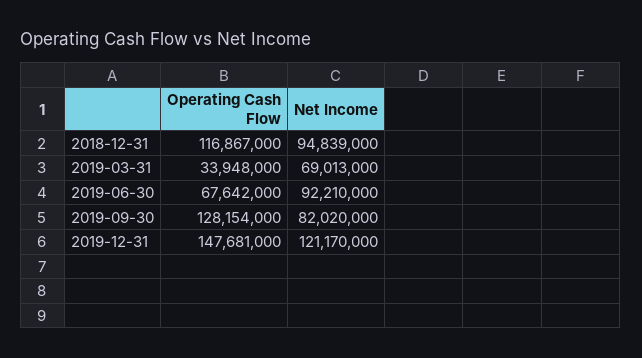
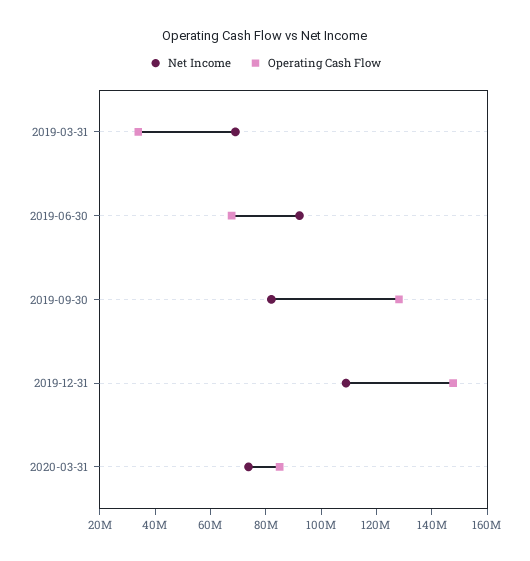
Operating Cash Flow, 2018-12-31: 116867000 -> none
Net Income, 2018-12-31: 94839000 -> none
Net Income, 2019-12-31: 121170000 -> 110000000
Net Income, 2020-03-31: none -> 75000000
Operating Cash Flow, 2020-03-31: none -> 85000000

